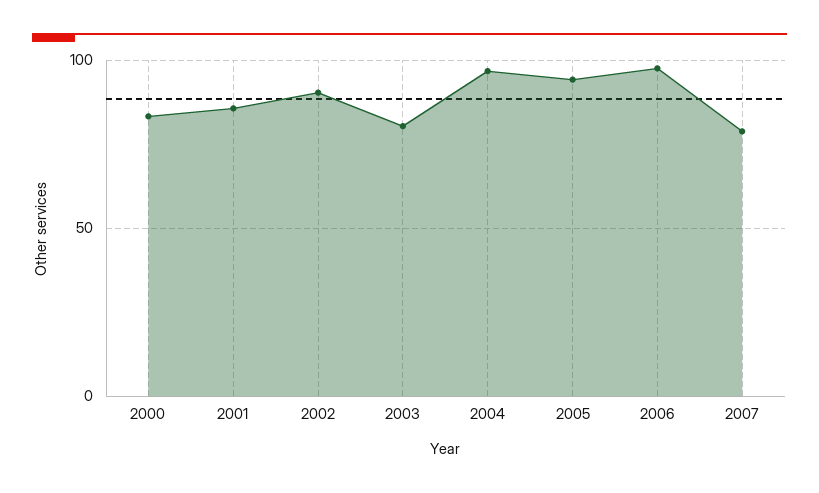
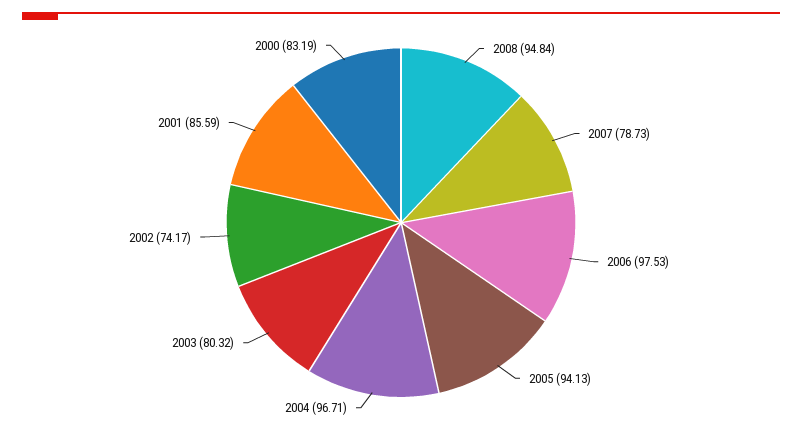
2002: 90 -> 74.17
2008: none -> 94.84

